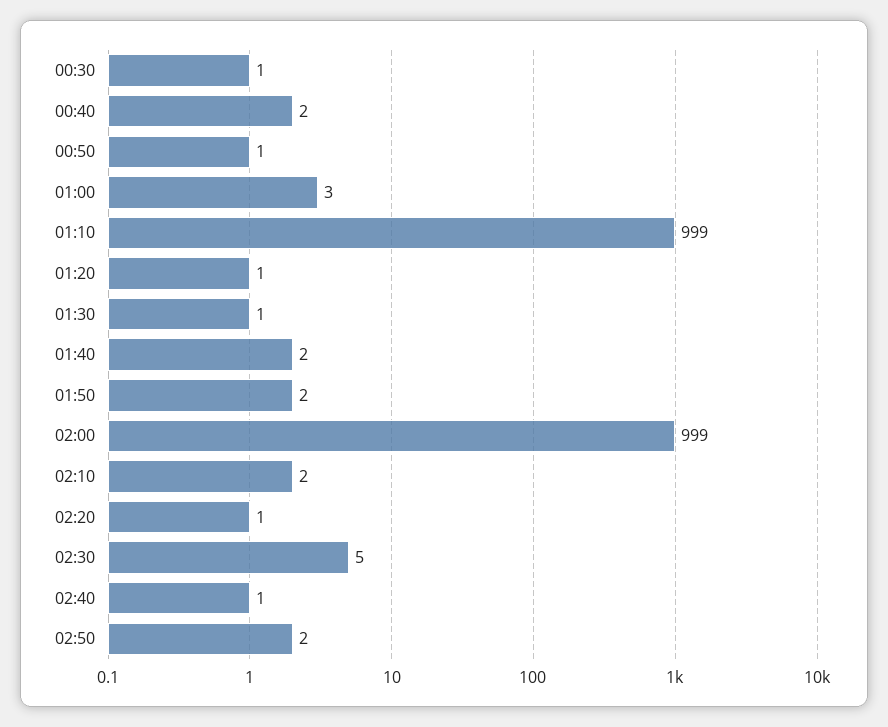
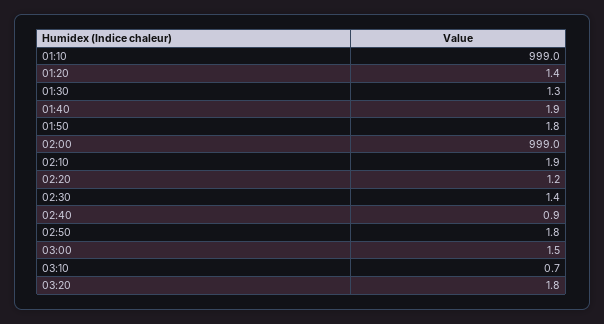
00:30: 1 -> none
00:40: 2 -> none
00:50: 1 -> none
01:00: 3 -> none
02:30: 5 -> 1.4
03:00: none -> 1.5
03:10: none -> 0.7
03:20: none -> 1.8

